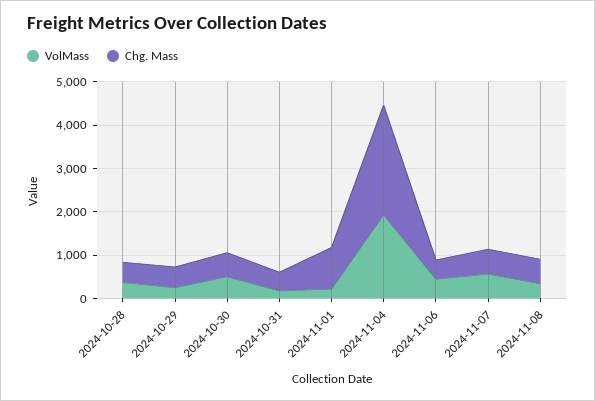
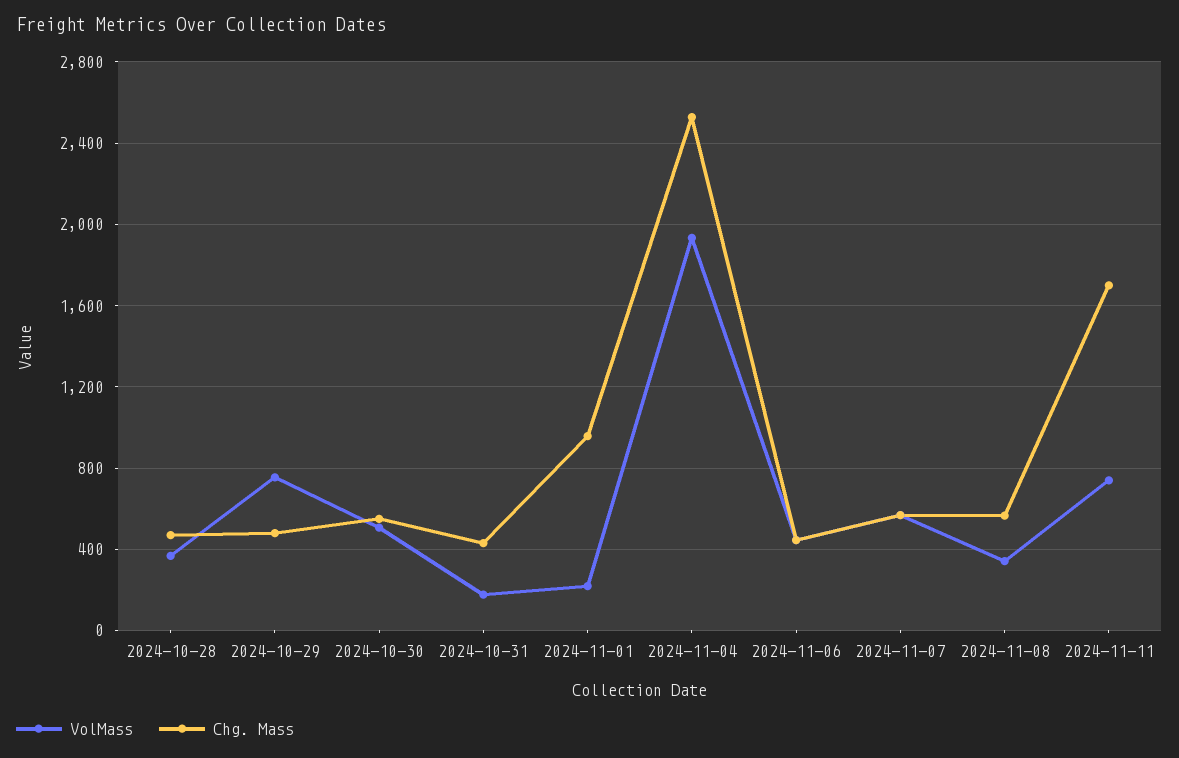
VolMass, 2024-10-29: 200 -> 750
VolMass, 2024-11-11: none -> 750
Chg. Mass, 2024-11-11: none -> 1700

